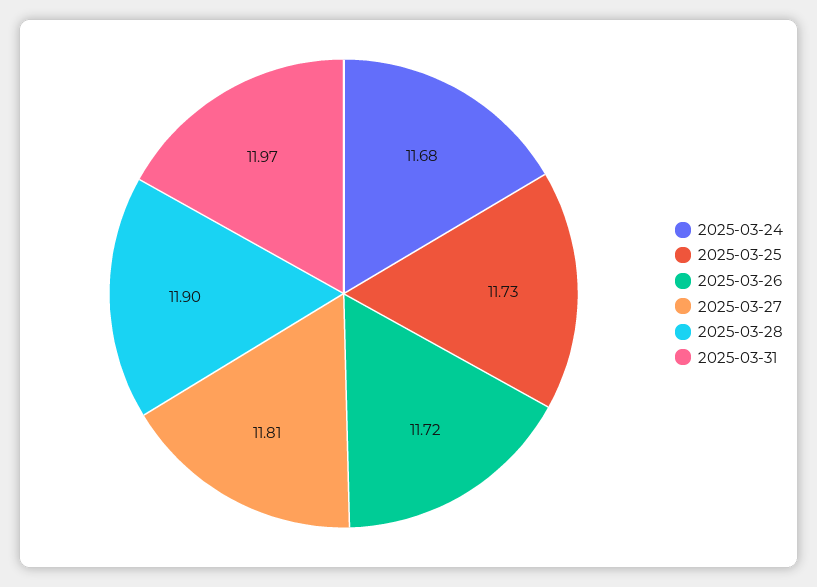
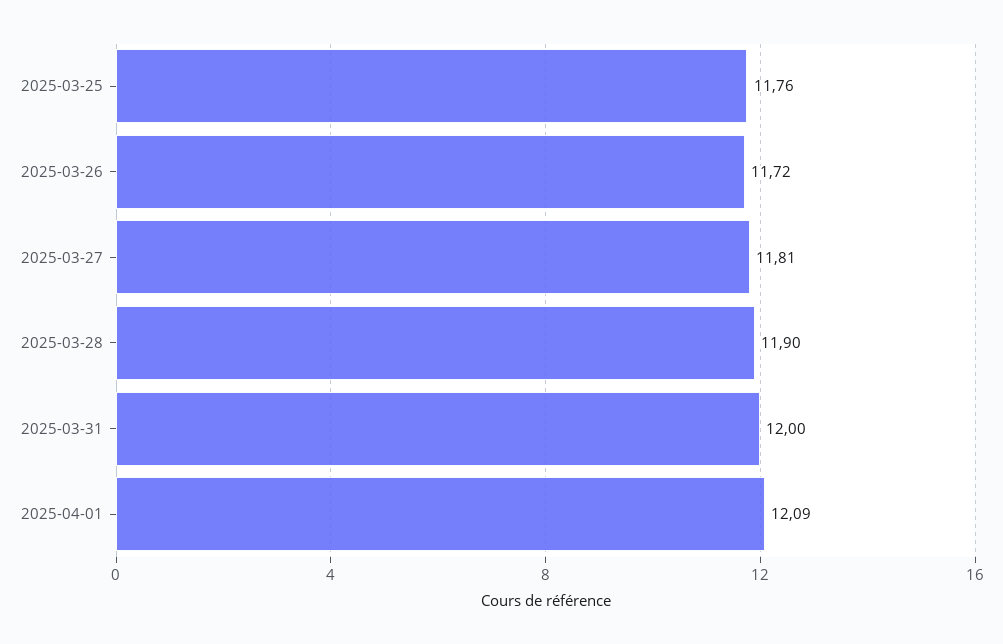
2025-03-24: 11.68 -> none
2025-03-25: 11.73 -> 11.76
2025-03-31: 11.97 -> 12
2025-04-01: none -> 12.09

